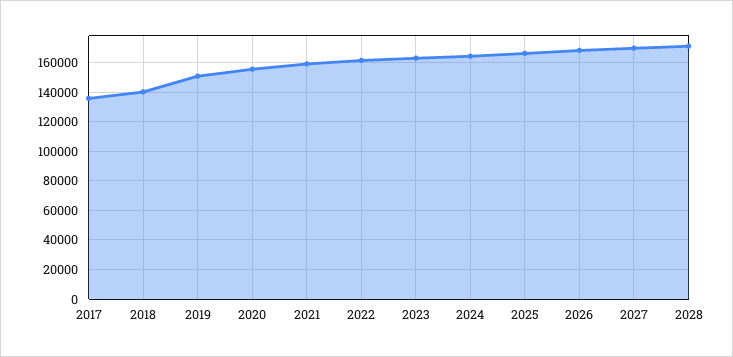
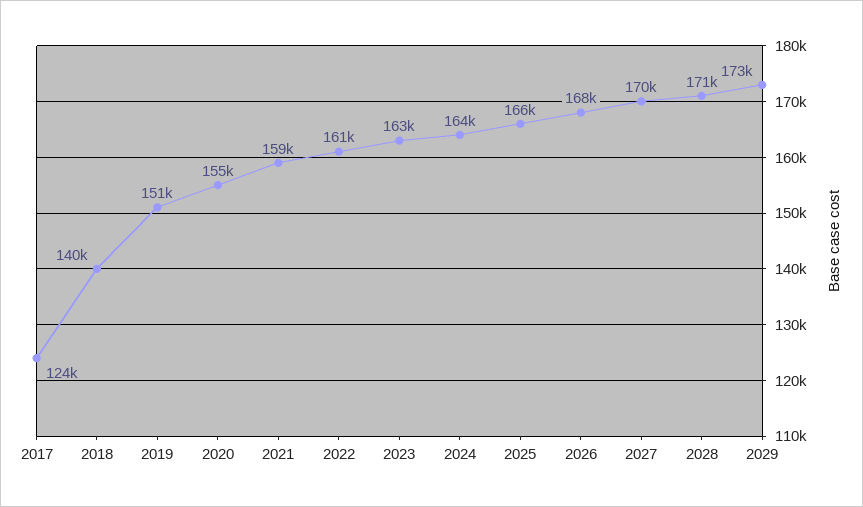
2017: 135000 -> 124000
2029: none -> 173000

